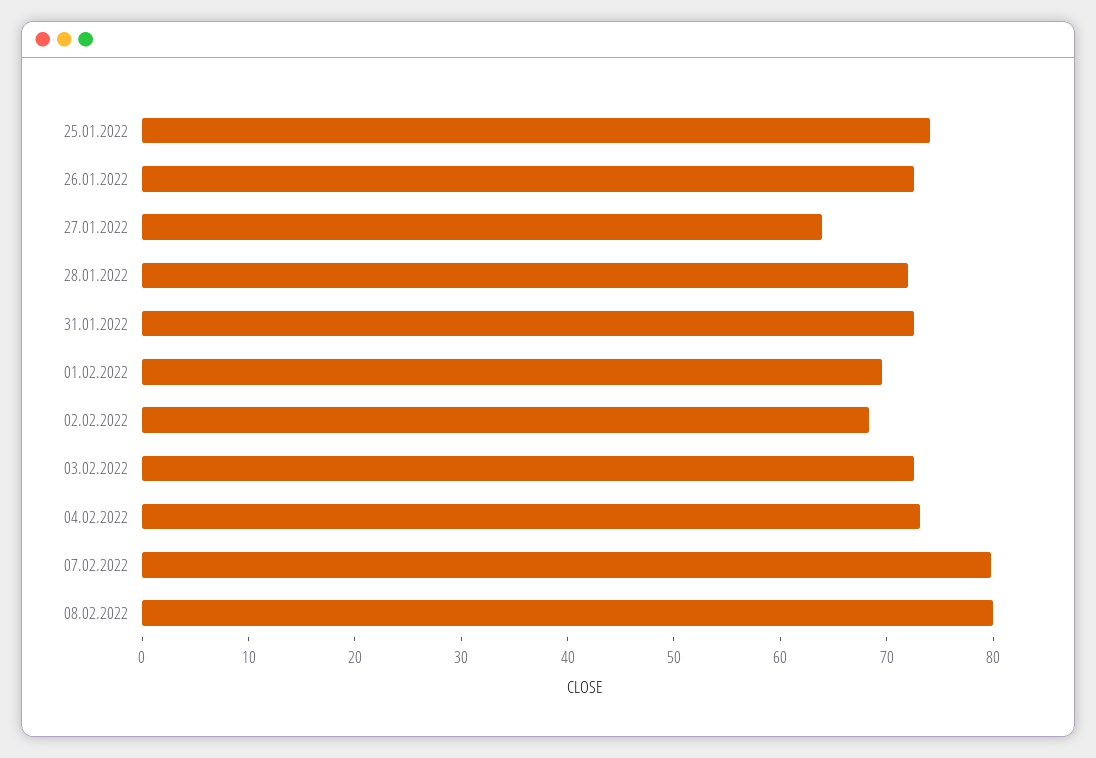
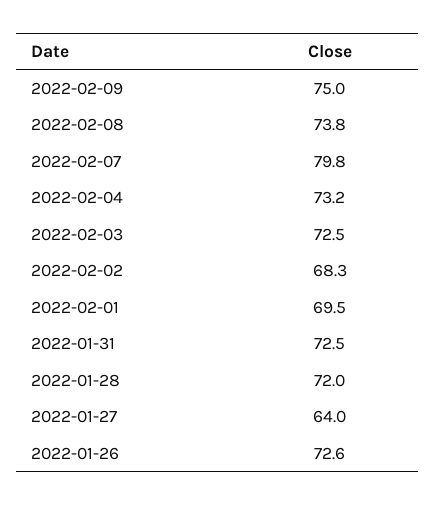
25.01.2022: 74 -> none
08.02.2022: 80 -> 73.8
2022-02-09: none -> 75

